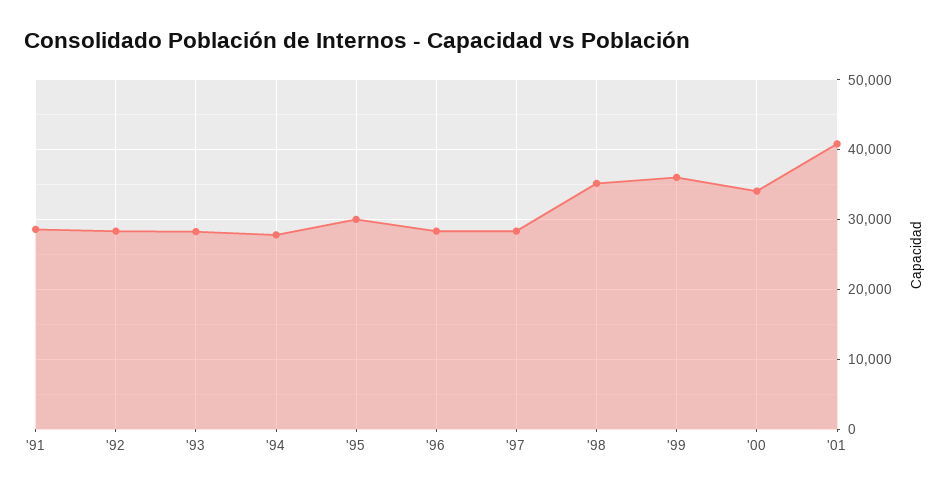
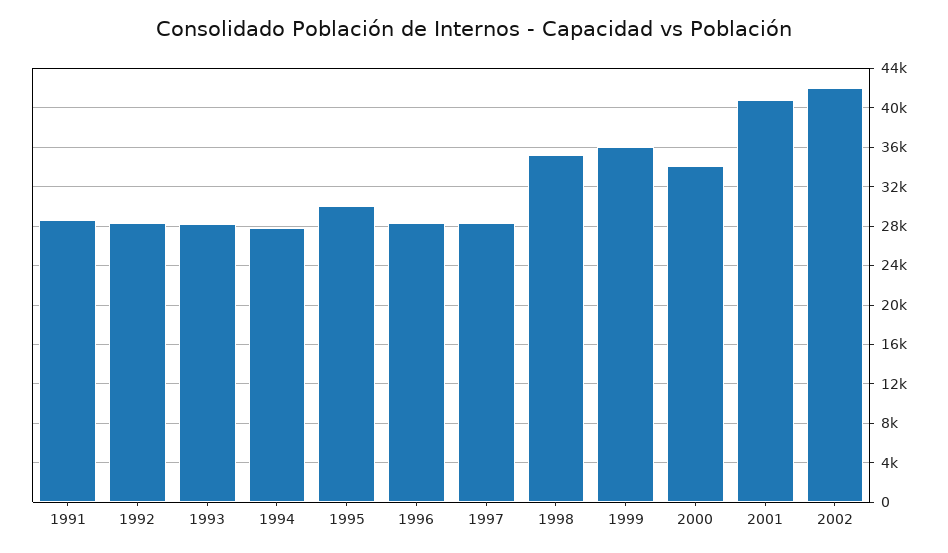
2002: none -> 42000

